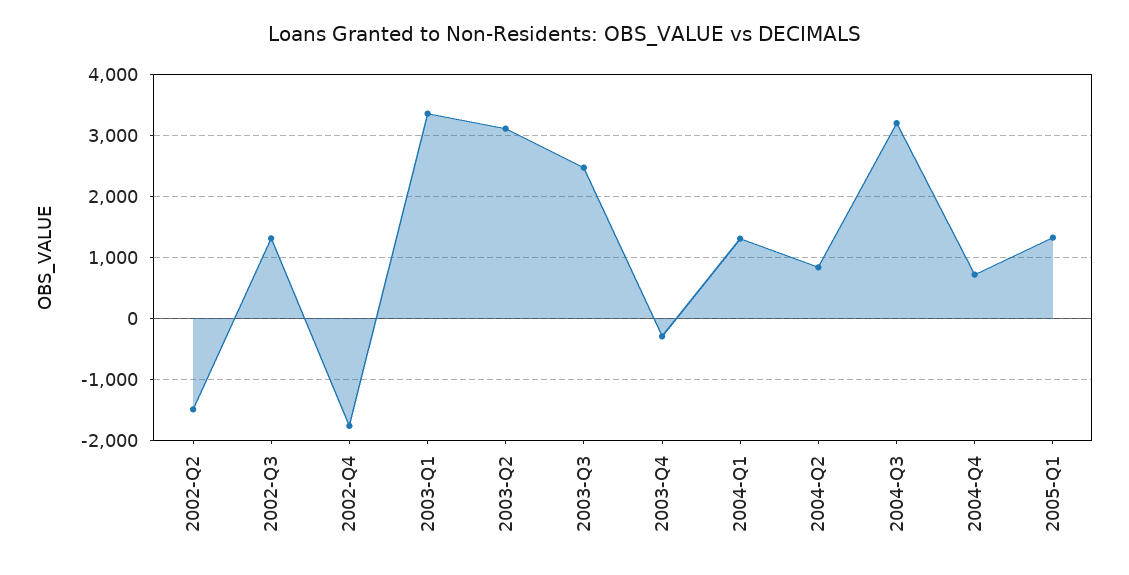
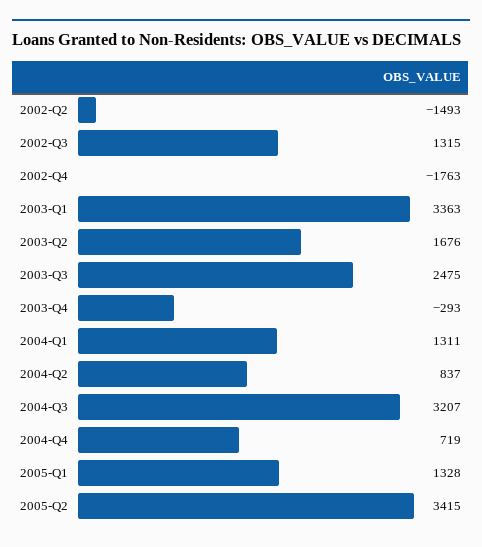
2003-Q2: 3100 -> 1676
2005-Q2: none -> 3415

